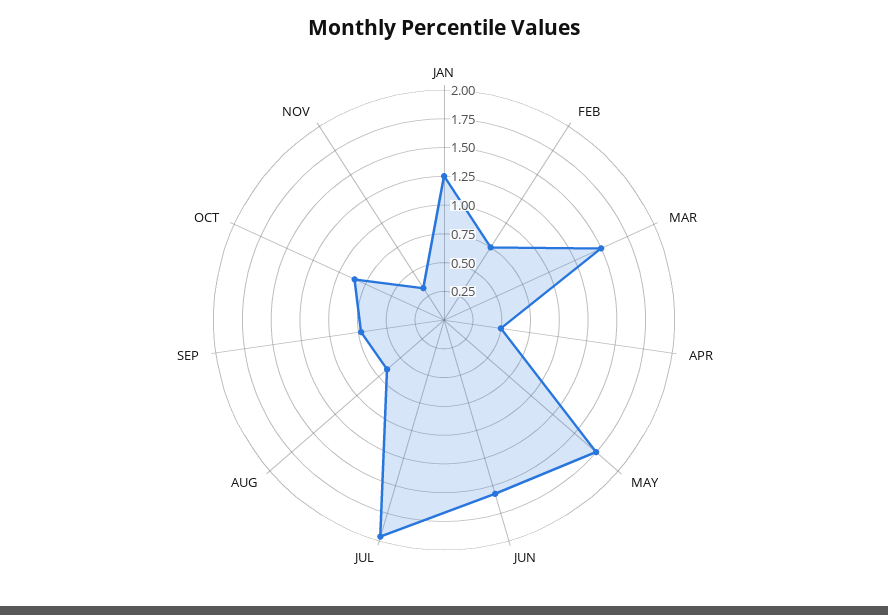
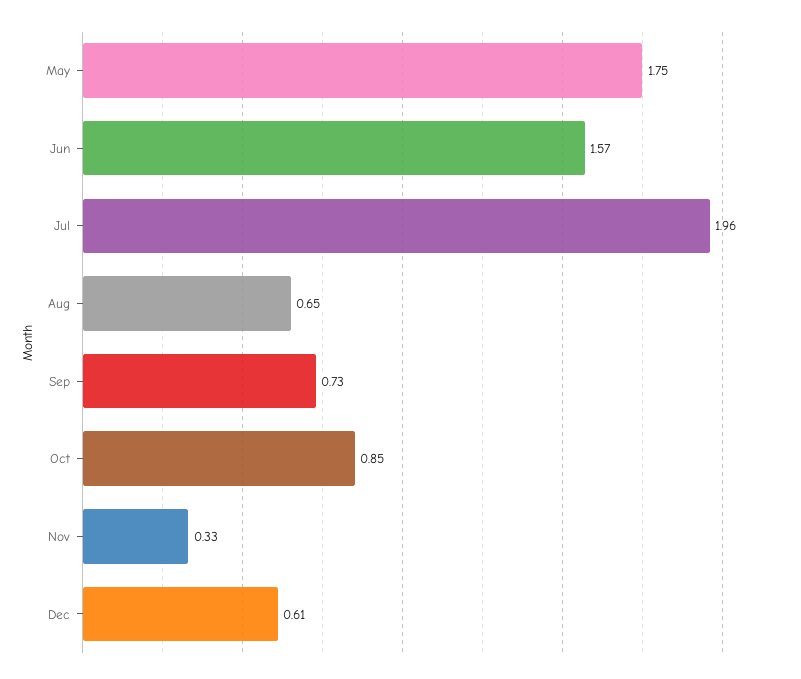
JAN: 1.25 -> none
FEB: 0.75 -> none
MAR: 1.5 -> none
APR: 0.5 -> none
Dec: none -> 0.61

